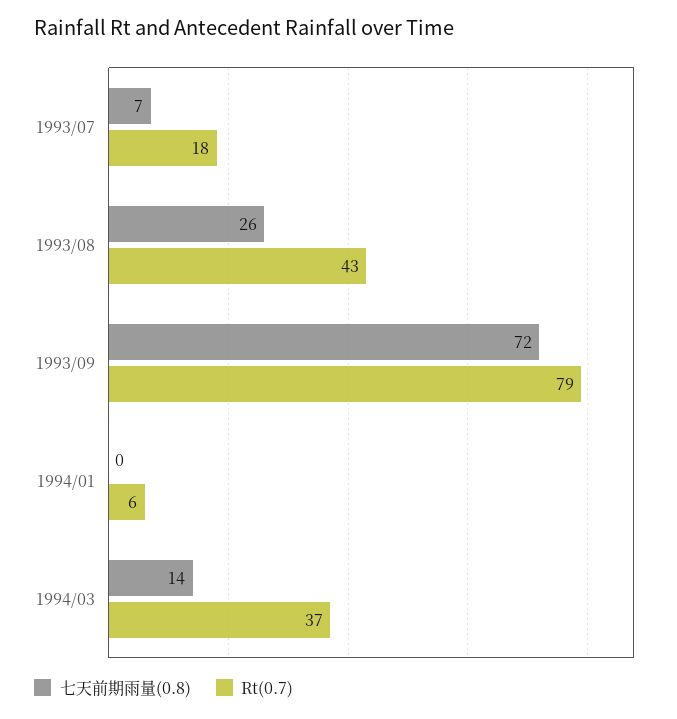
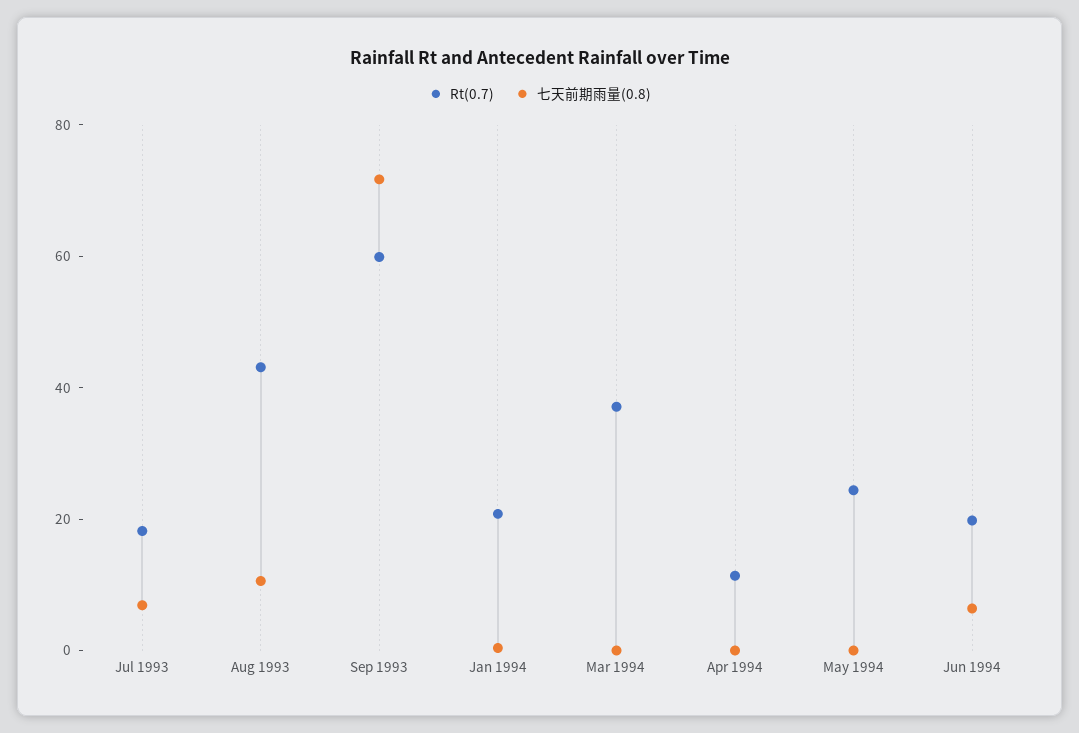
七天前期雨量(0.8), 1993/08: 26 -> 10
Rt(0.7), 1993/09: 79 -> 60
Rt(0.7), 1994/01: 6 -> 20
七天前期雨量(0.8), 1994/03: 14 -> 0
Rt(0.7), Apr 1994: none -> 10
七天前期雨量(0.8), Apr 1994: none -> 0
Rt(0.7), May 1994: none -> 25
七天前期雨量(0.8), May 1994: none -> 0
Rt(0.7), Jun 1994: none -> 20
七天前期雨量(0.8), Jun 1994: none -> 5

